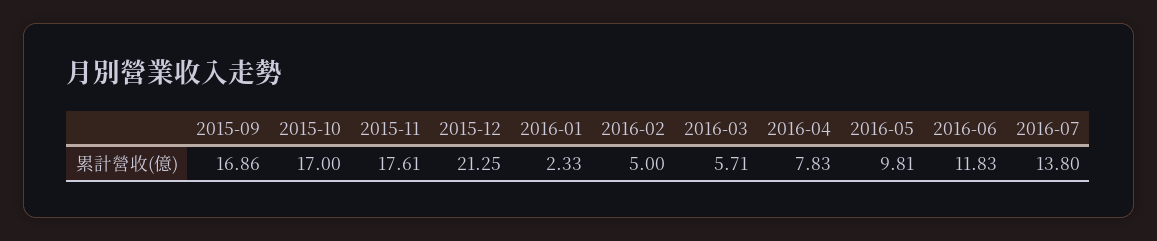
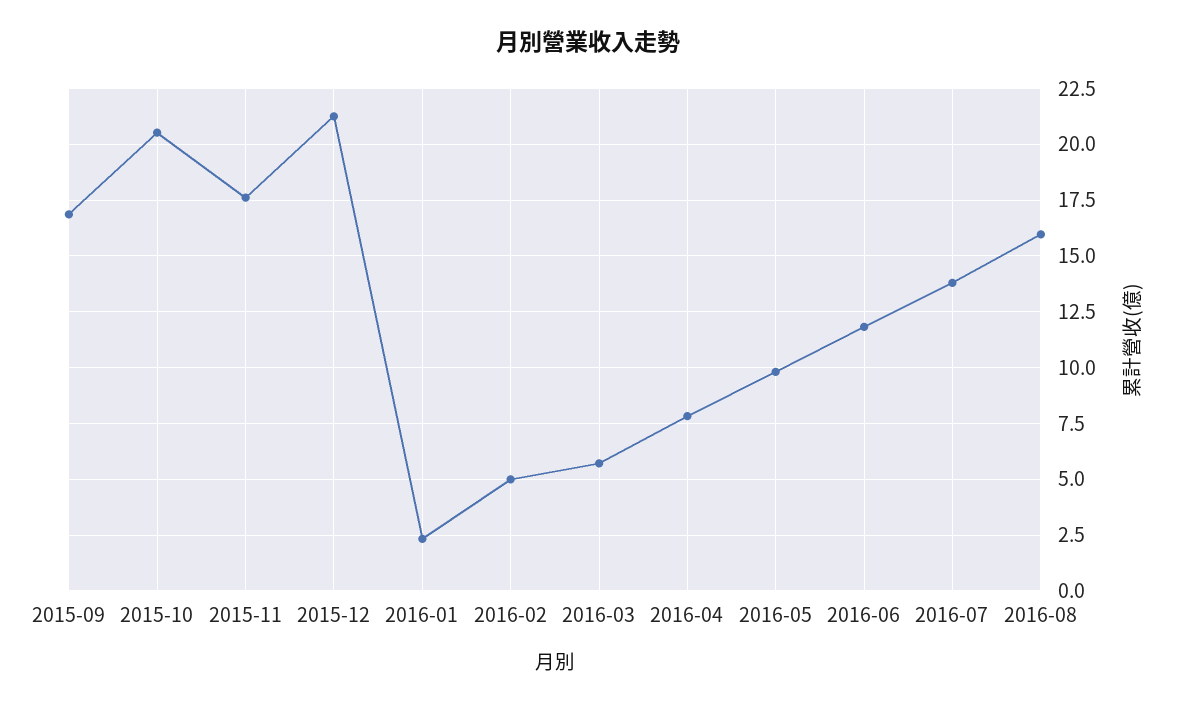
2015-10: 17 -> 20.5
2016-08: none -> 16

